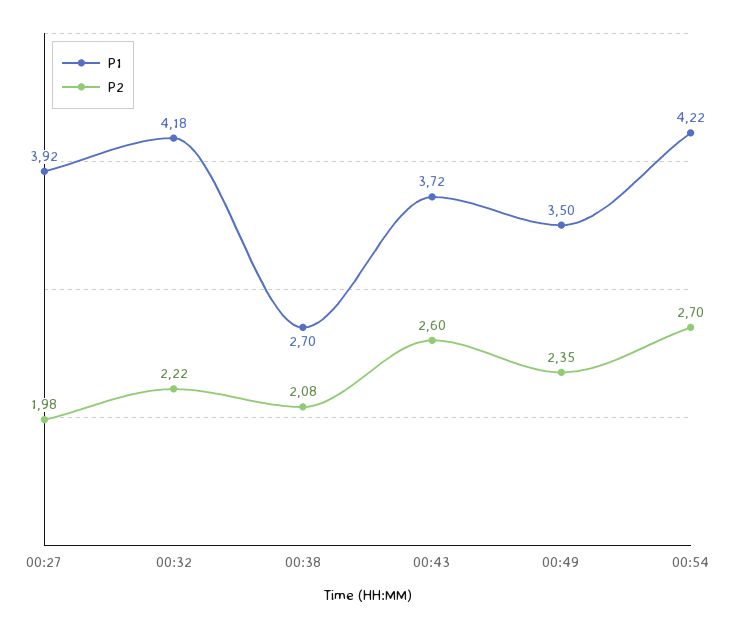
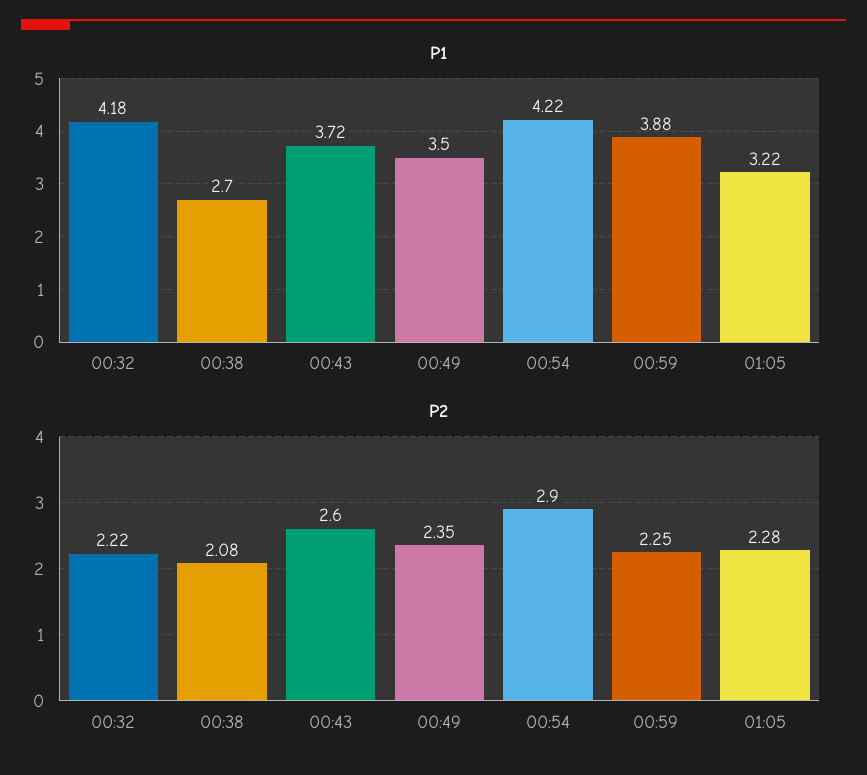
P1, 00:27: 3.92 -> none
P2, 00:27: 1.98 -> none
P2, 00:54: 2.7 -> 2.9
P1, 00:59: none -> 3.88
P1, 01:05: none -> 3.22
P2, 00:59: none -> 2.25
P2, 01:05: none -> 2.28

